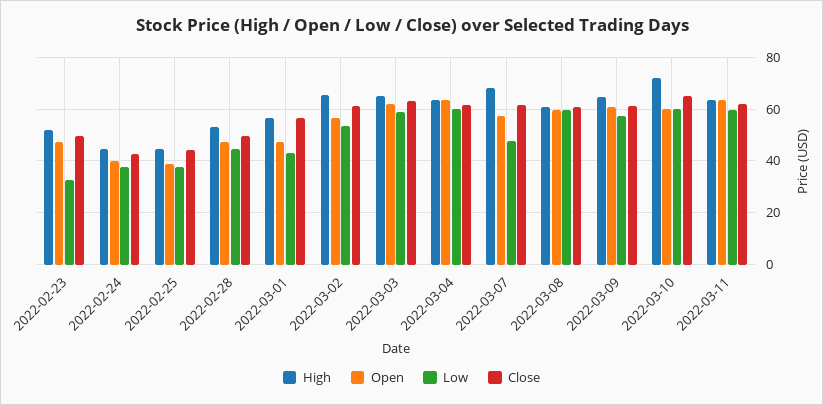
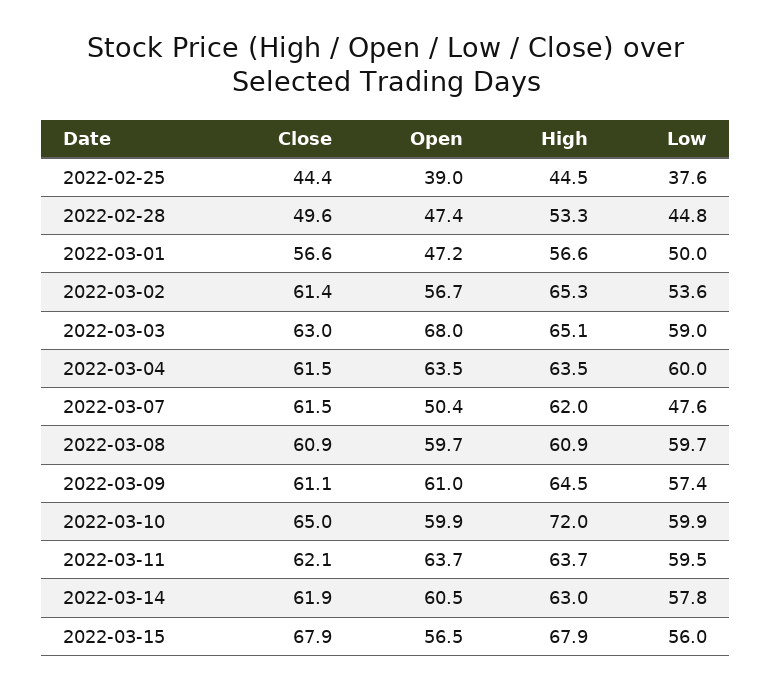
High, 2022-02-23: 52.5 -> none
Open, 2022-02-23: 47.5 -> none
Low, 2022-02-23: 32.5 -> none
Close, 2022-02-23: 50 -> none
High, 2022-02-24: 45 -> none
Open, 2022-02-24: 40 -> none
Low, 2022-02-24: 37.5 -> none
Close, 2022-02-24: 42.5 -> none
Low, 2022-03-01: 42.5 -> 50
Open, 2022-03-03: 62.5 -> 68
High, 2022-03-07: 67.5 -> 62
Open, 2022-03-07: 57.5 -> 50.4
Close, 2022-03-14: none -> 61.9
Open, 2022-03-14: none -> 60.5
High, 2022-03-14: none -> 63
Low, 2022-03-14: none -> 57.8
Close, 2022-03-15: none -> 67.9
Open, 2022-03-15: none -> 56.5
High, 2022-03-15: none -> 67.9
Low, 2022-03-15: none -> 56

